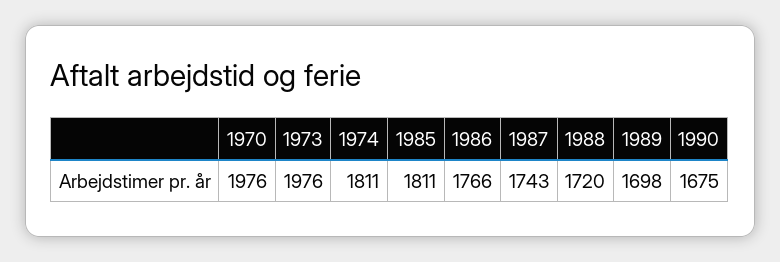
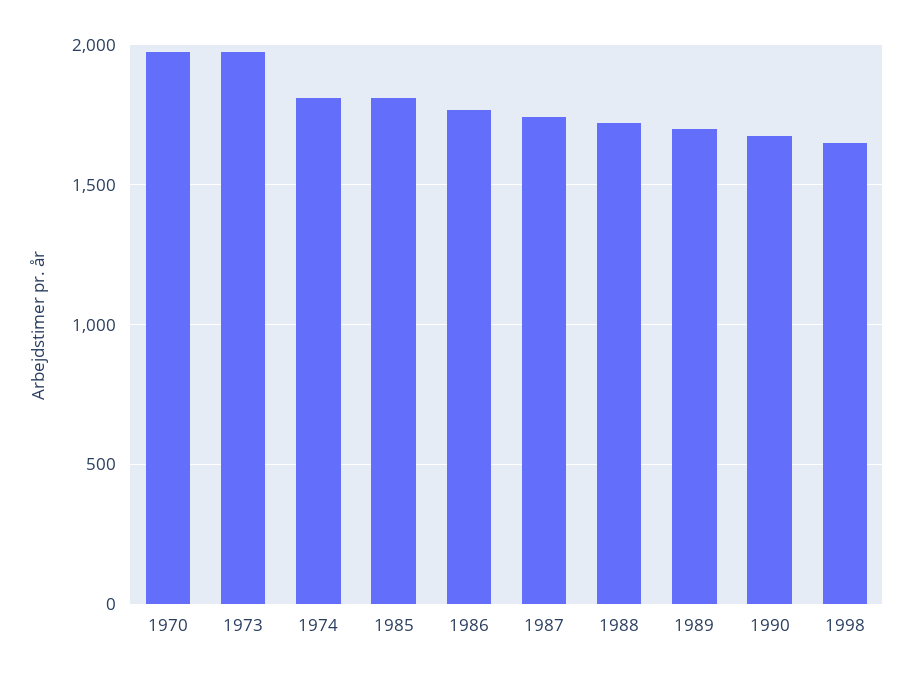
1998: none -> 1650

